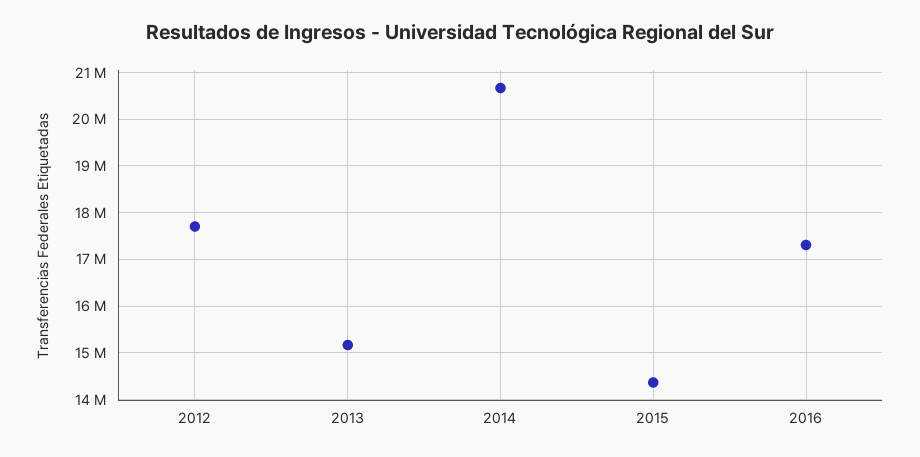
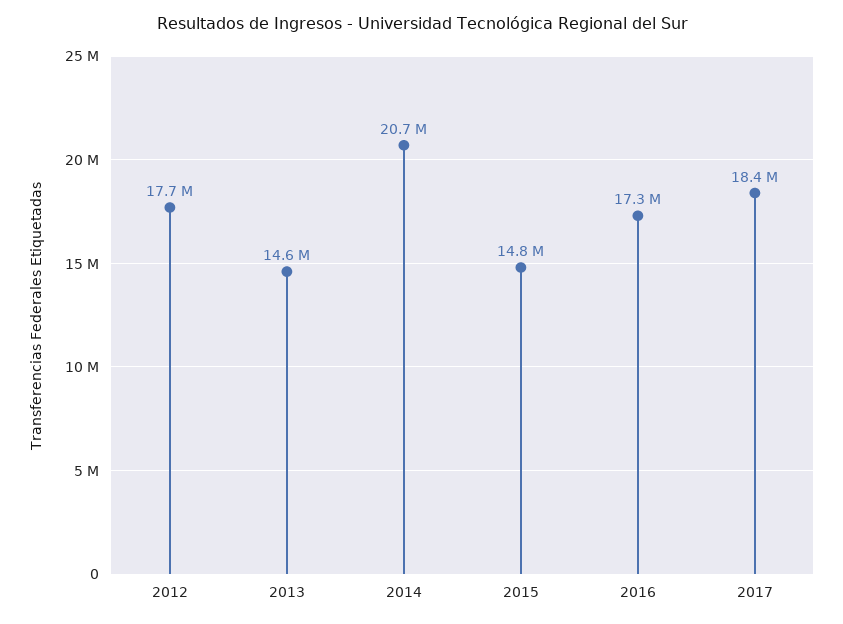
2013: 15200000 -> 14600000
2015: 14400000 -> 14800000
2017: none -> 18400000

